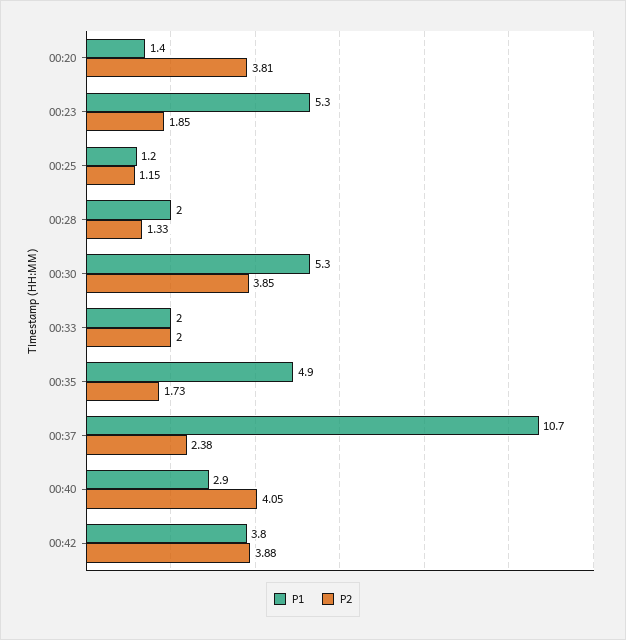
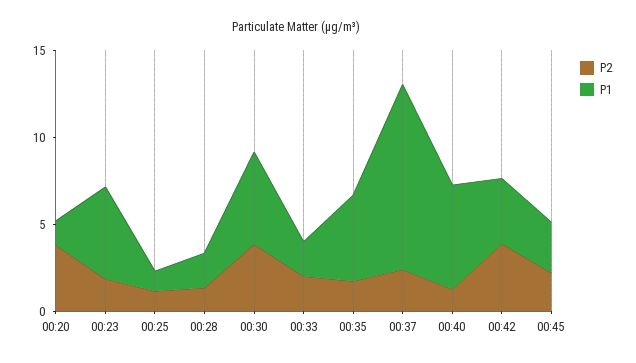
P1, 00:40: 2.9 -> 6
P2, 00:40: 4.05 -> 1
P2, 00:45: none -> 2
P1, 00:45: none -> 3

